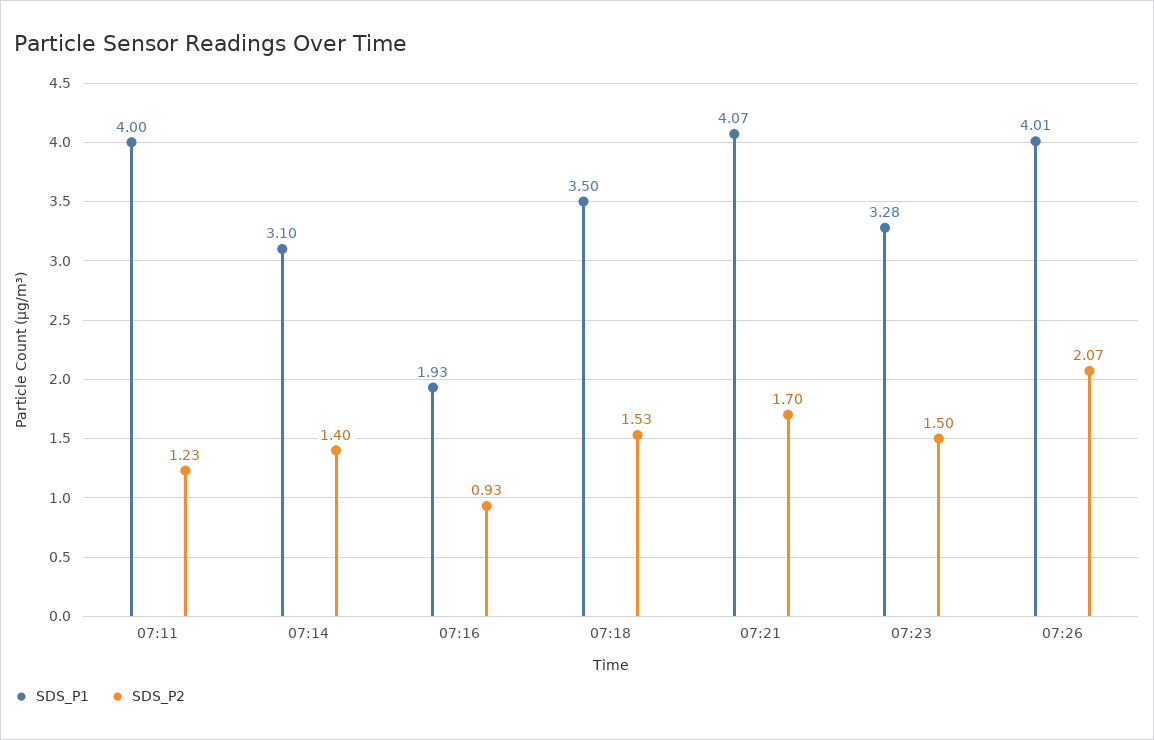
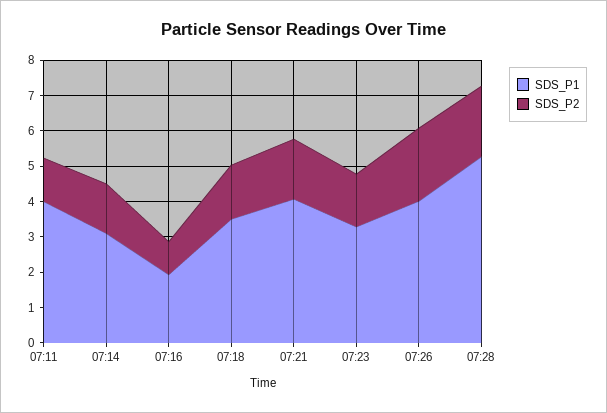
SDS_P1, 07:28: none -> 5.25
SDS_P2, 07:28: none -> 2

